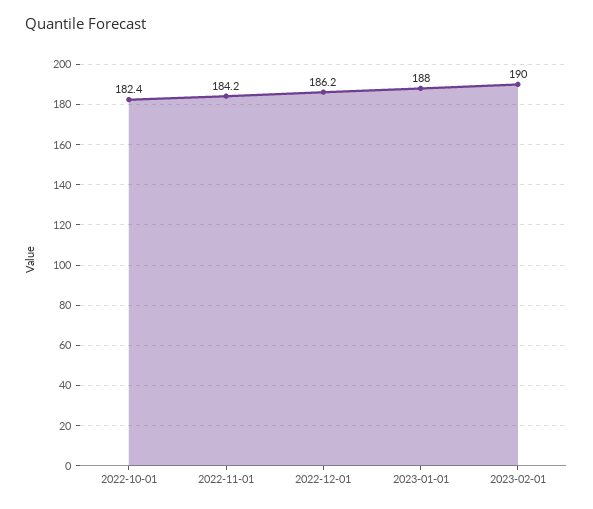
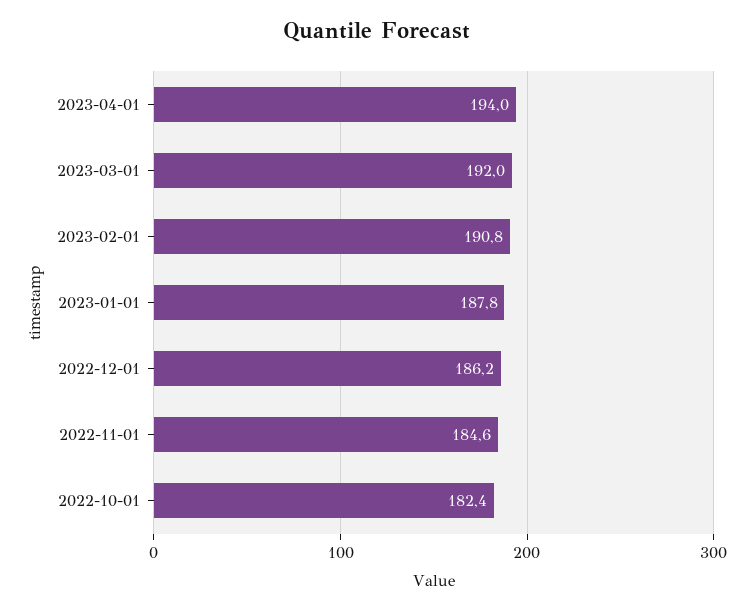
2022-11-01: 184.2 -> 184.6
2023-01-01: 188 -> 187.8
2023-02-01: 190 -> 190.8
2023-04-01: none -> 194
2023-03-01: none -> 192

